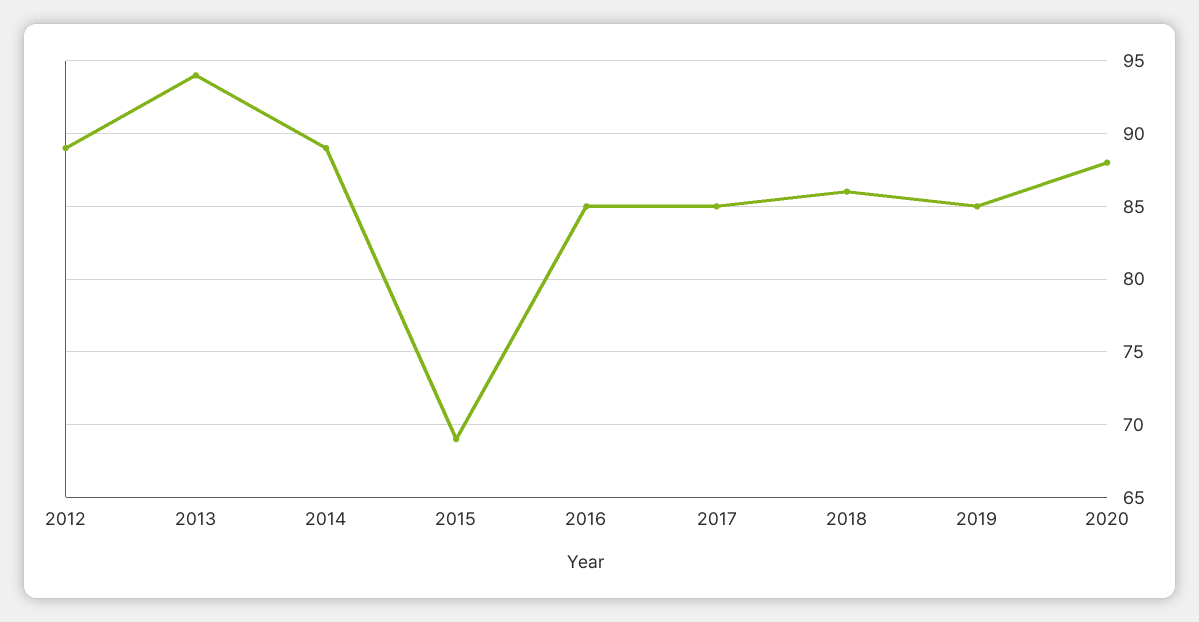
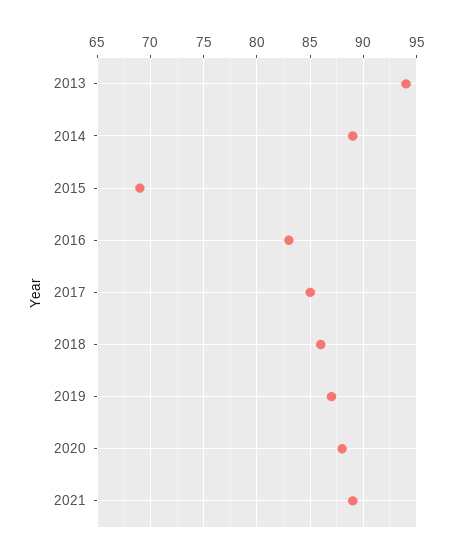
2012: 89 -> none
2016: 85 -> 83
2019: 85 -> 87
2021: none -> 89

